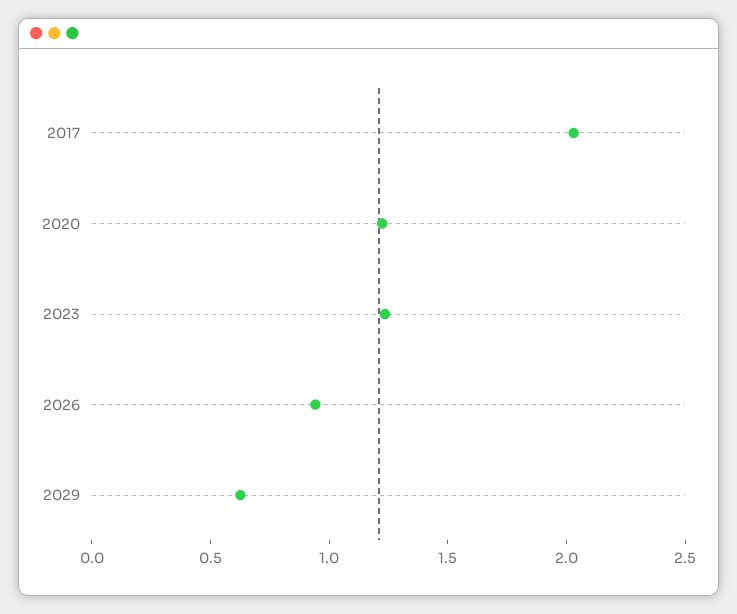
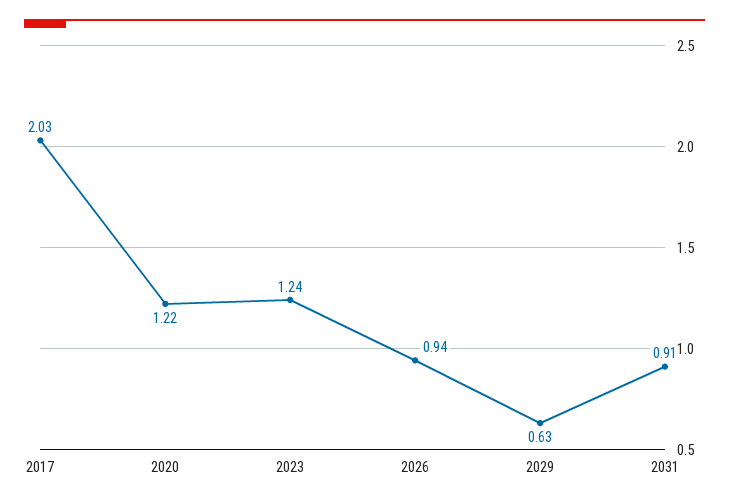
2031: none -> 0.91

